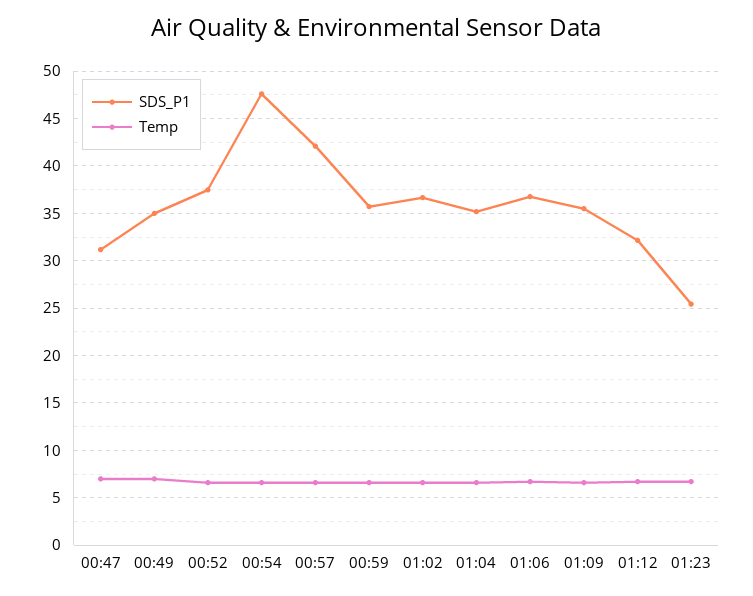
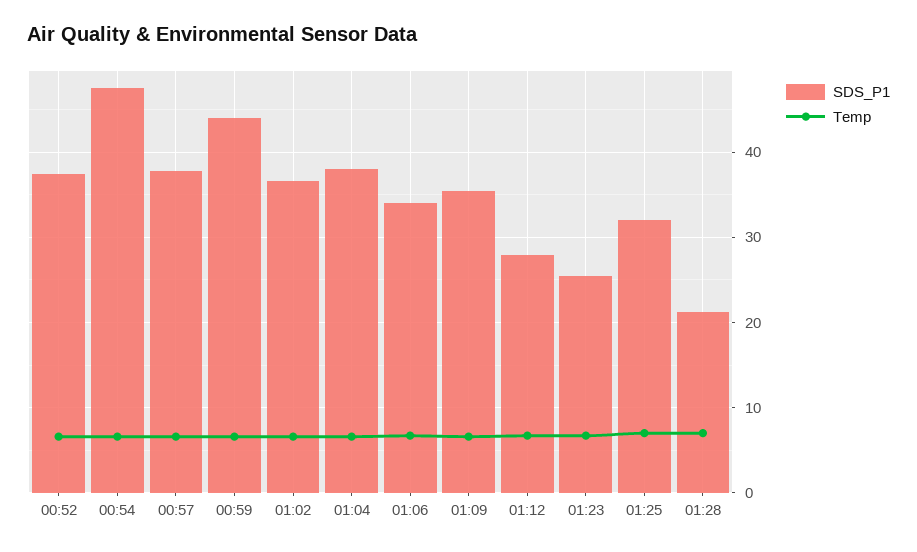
SDS_P1, 00:47: 31 -> none
Temp, 00:47: 7 -> none
SDS_P1, 00:49: 35 -> none
Temp, 00:49: 7 -> none
SDS_P1, 00:57: 42 -> 38
SDS_P1, 00:59: 36 -> 44
SDS_P1, 01:04: 35 -> 38
SDS_P1, 01:06: 37 -> 34
SDS_P1, 01:12: 32 -> 28
SDS_P1, 01:25: none -> 32
Temp, 01:25: none -> 7
SDS_P1, 01:28: none -> 21
Temp, 01:28: none -> 7

